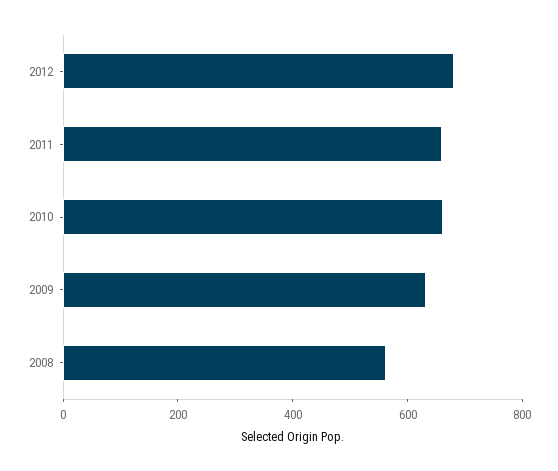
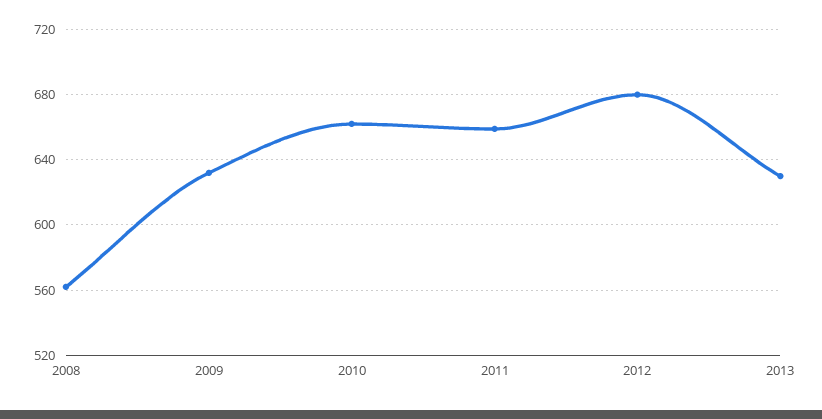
2013: none -> 630

